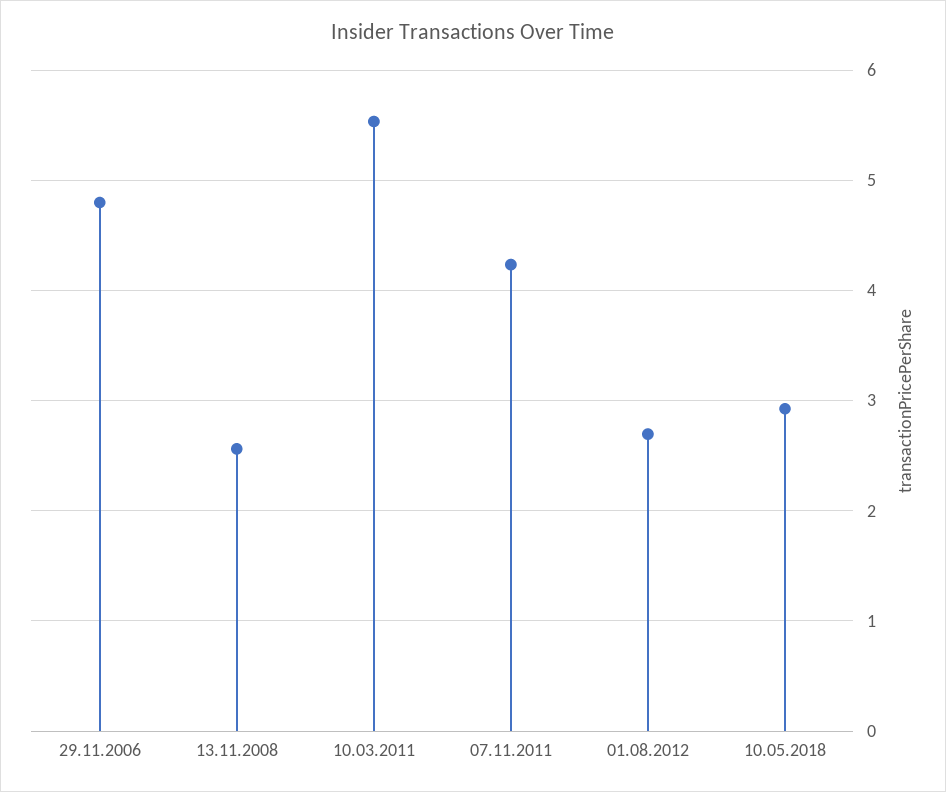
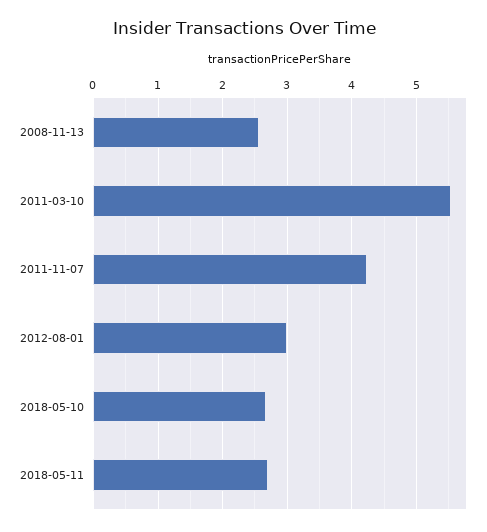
29.11.2006: 4.8 -> none
01.08.2012: 2.7 -> 3
10.05.2018: 2.9 -> 2.7
2018-05-11: none -> 2.7

